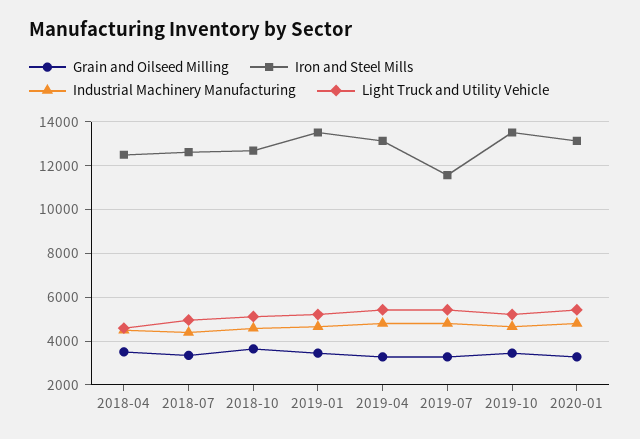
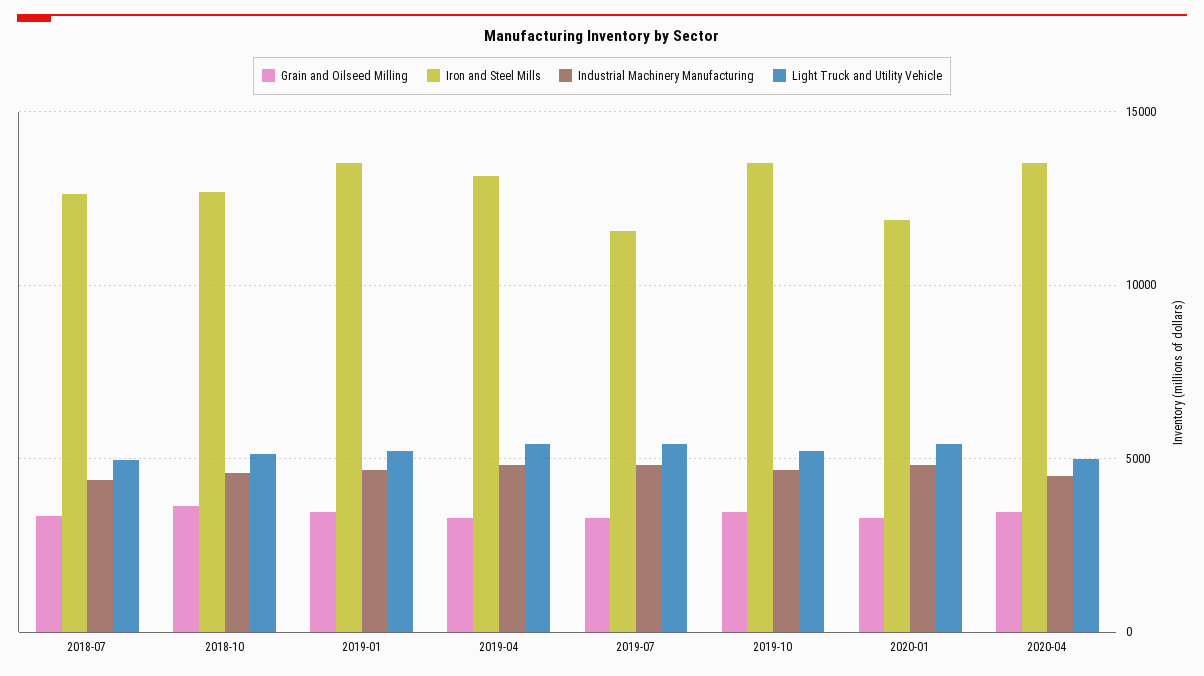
Grain and Oilseed Milling, 2018-04: 3500 -> none
Iron and Steel Mills, 2018-04: 12500 -> none
Industrial Machinery Manufacturing, 2018-04: 4500 -> none
Light Truck and Utility Vehicle, 2018-04: 4500 -> none
Iron and Steel Mills, 2020-01: 13000 -> 12000
Grain and Oilseed Milling, 2020-04: none -> 3500
Iron and Steel Mills, 2020-04: none -> 13500
Industrial Machinery Manufacturing, 2020-04: none -> 4500
Light Truck and Utility Vehicle, 2020-04: none -> 5000

